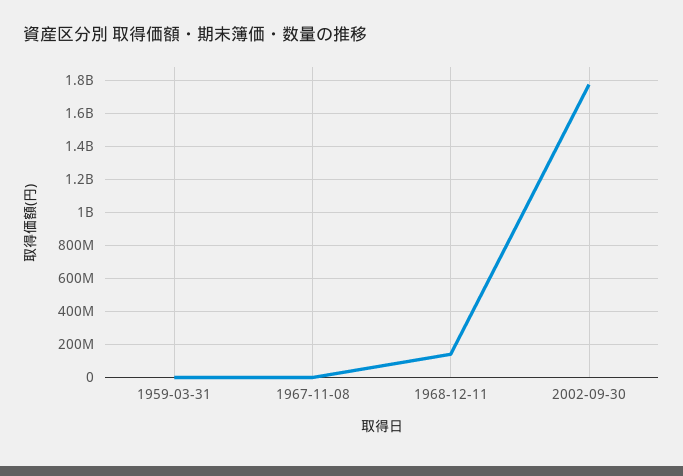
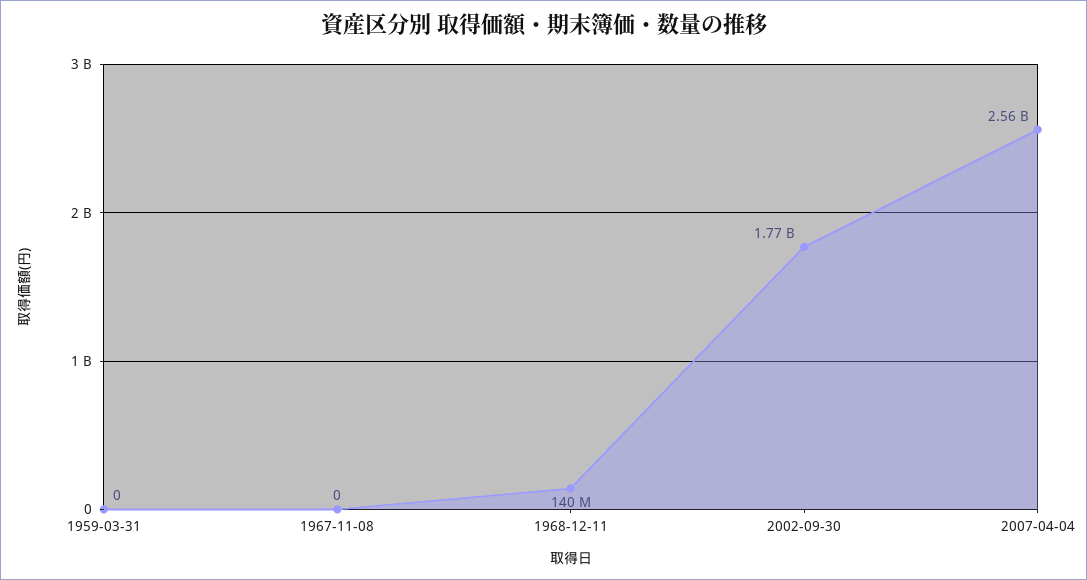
2007-04-04: none -> 2560000000

